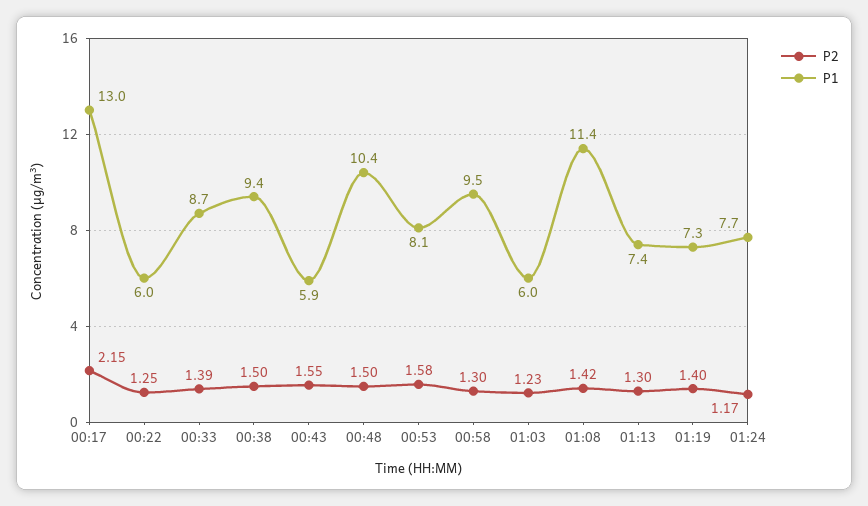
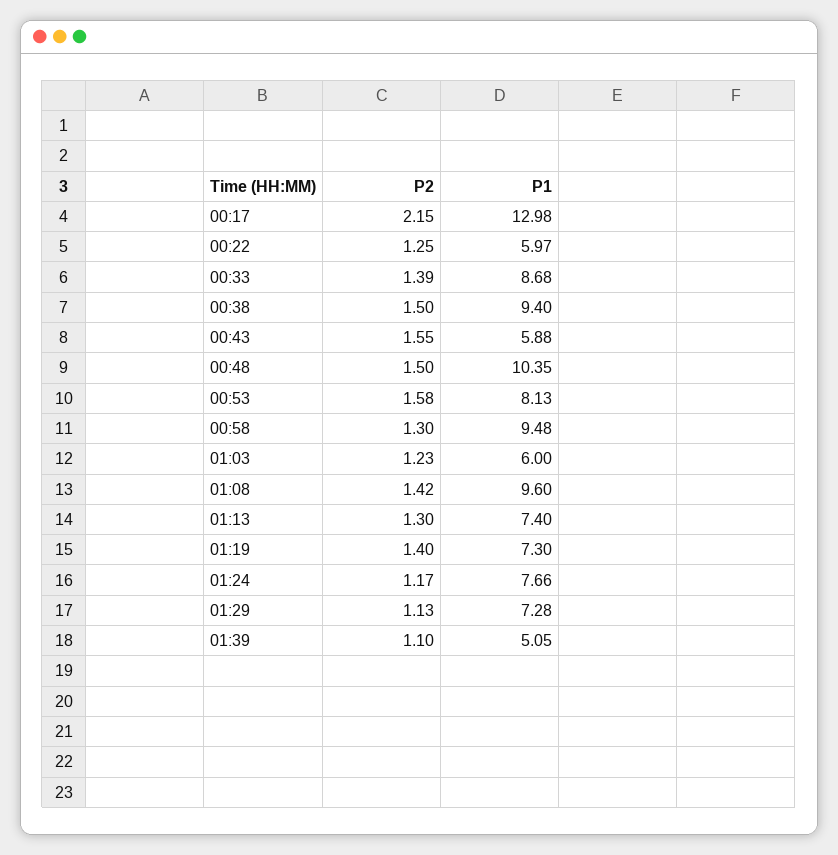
P1, 01:08: 11.4 -> 9.6
P2, 01:29: none -> 1.13
P1, 01:29: none -> 7.28
P2, 01:39: none -> 1.1
P1, 01:39: none -> 5.05

